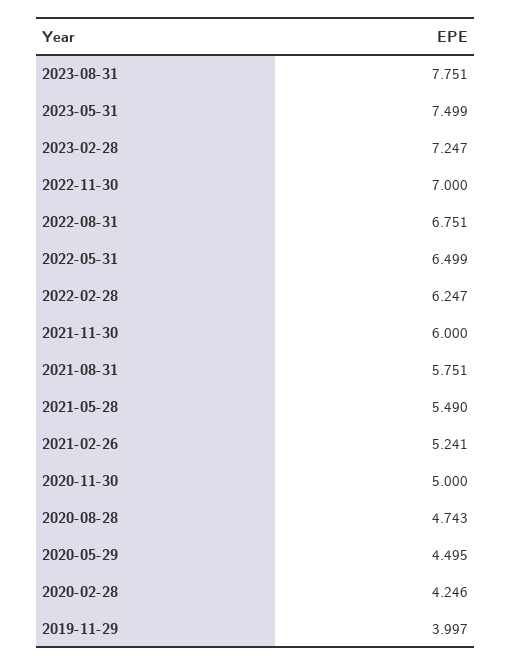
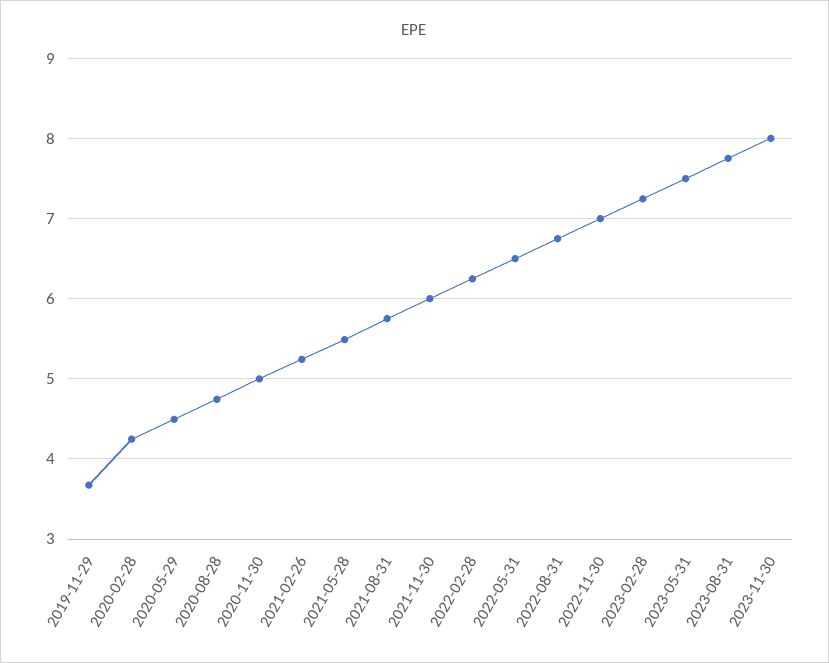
2019-11-29: 3.997 -> 3.7
2023-11-30: none -> 8

